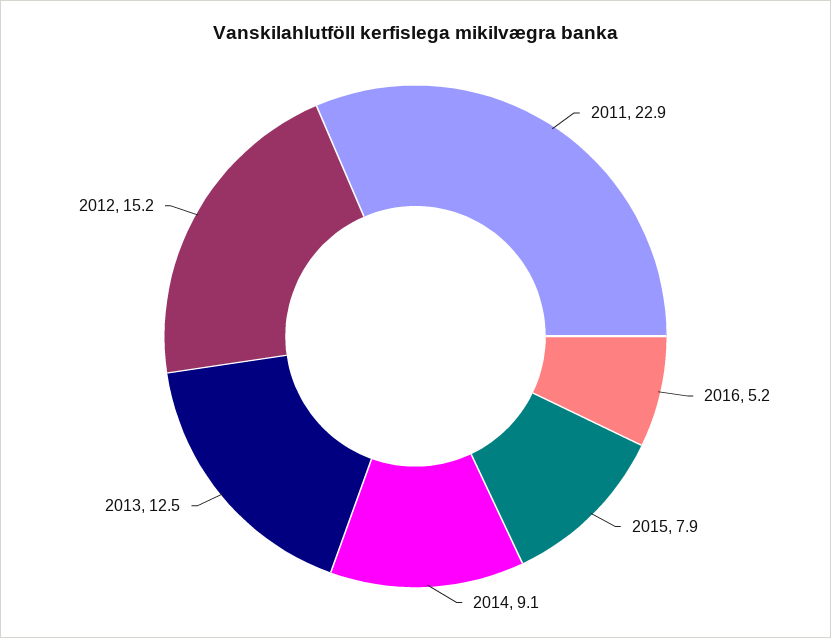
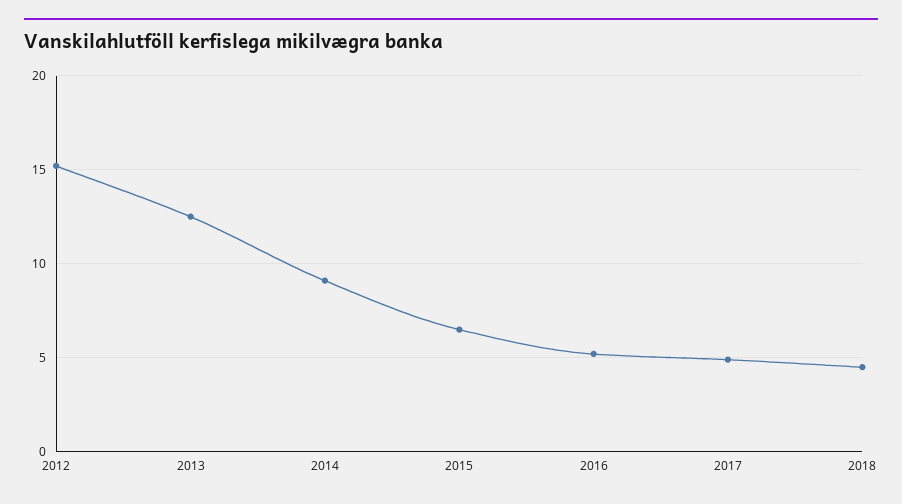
2011: 22.9 -> none
2015: 7.9 -> 6.5
2017: none -> 5
2018: none -> 4.5

